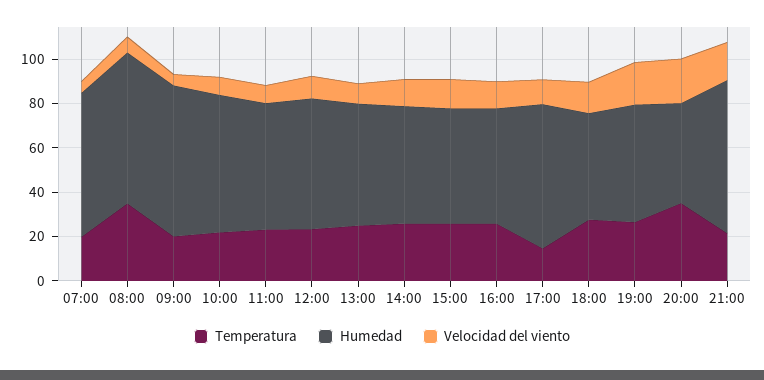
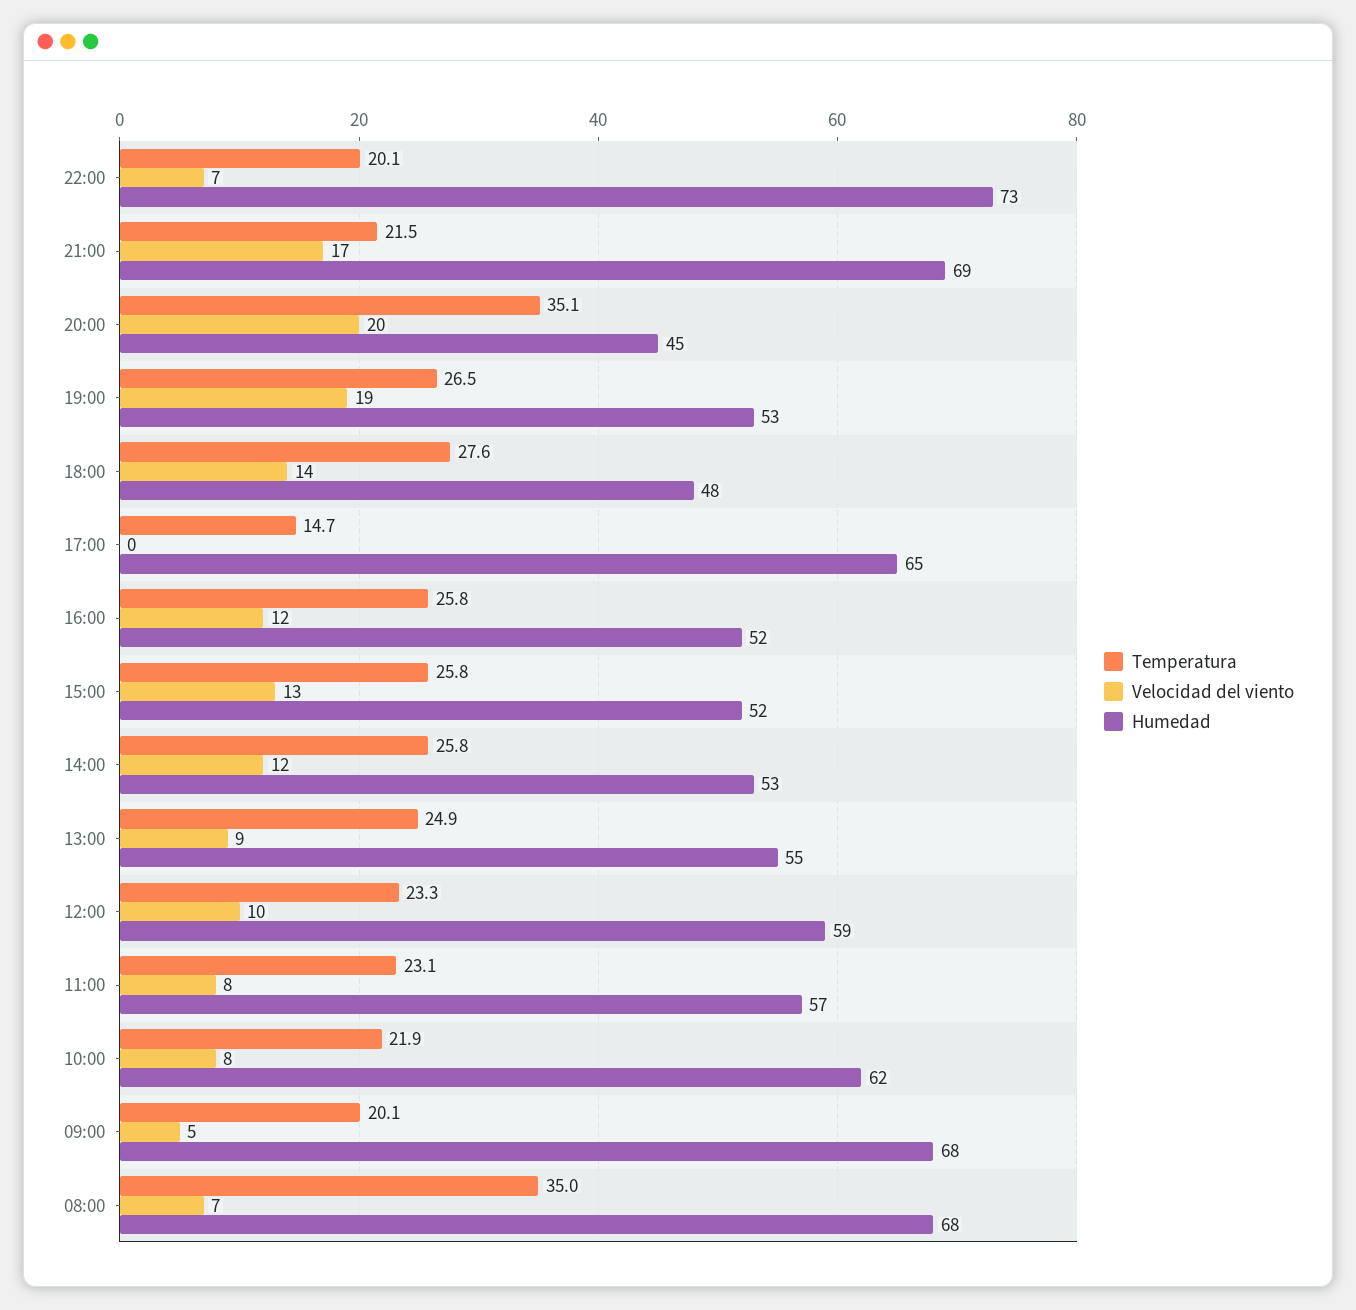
Temperatura, 07:00: 20 -> none
Humedad, 07:00: 65 -> none
Velocidad del viento, 07:00: 5 -> none
Velocidad del viento, 17:00: 10 -> 0
Temperatura, 22:00: none -> 20.1
Velocidad del viento, 22:00: none -> 7
Humedad, 22:00: none -> 73

